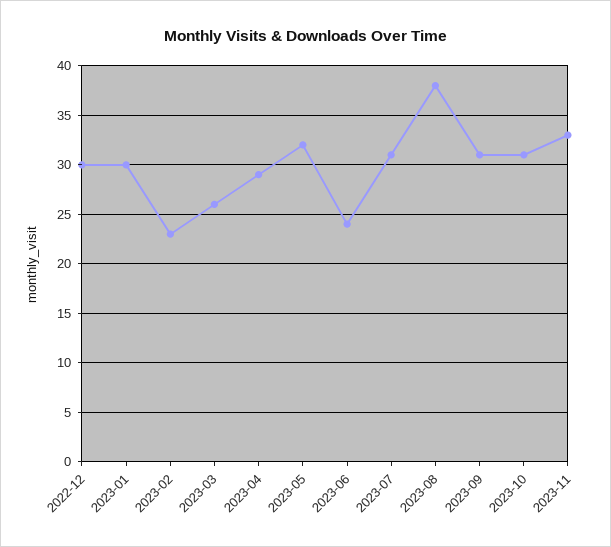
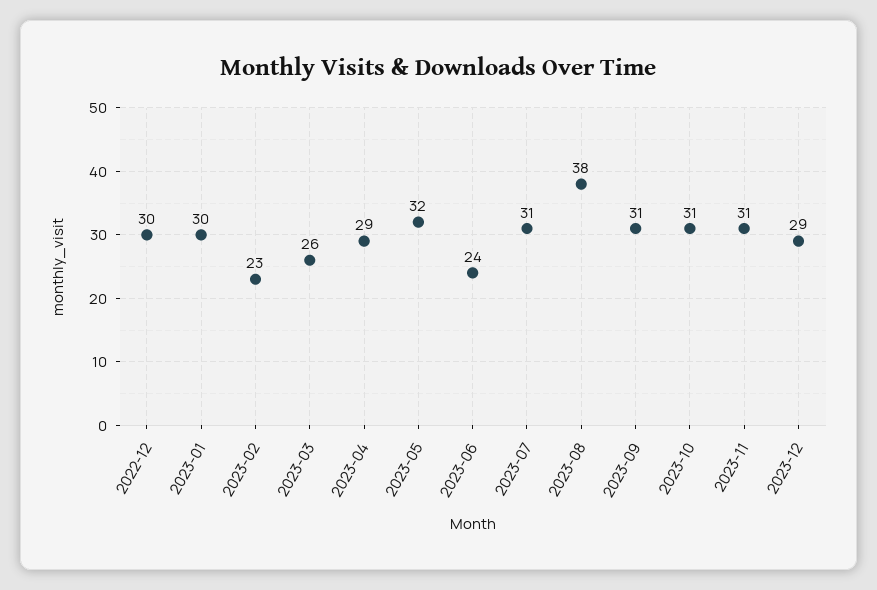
2023-11: 33 -> 31
2023-12: none -> 29

